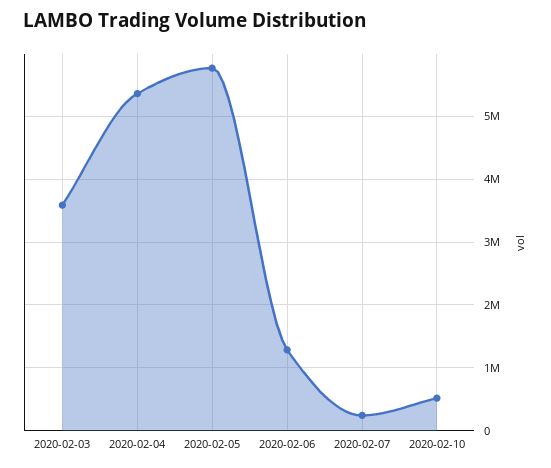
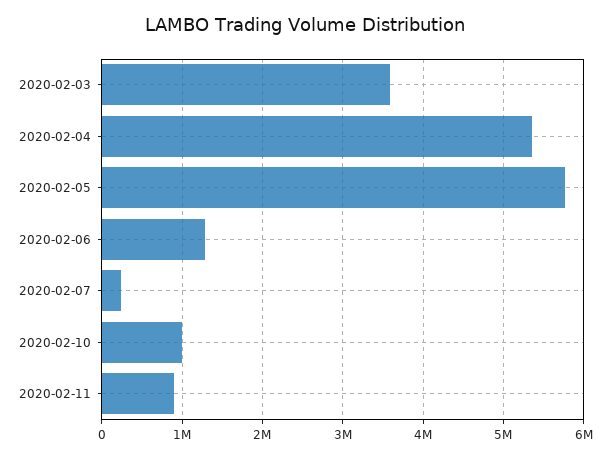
2020-02-10: 500000 -> 1000000
2020-02-11: none -> 900000

